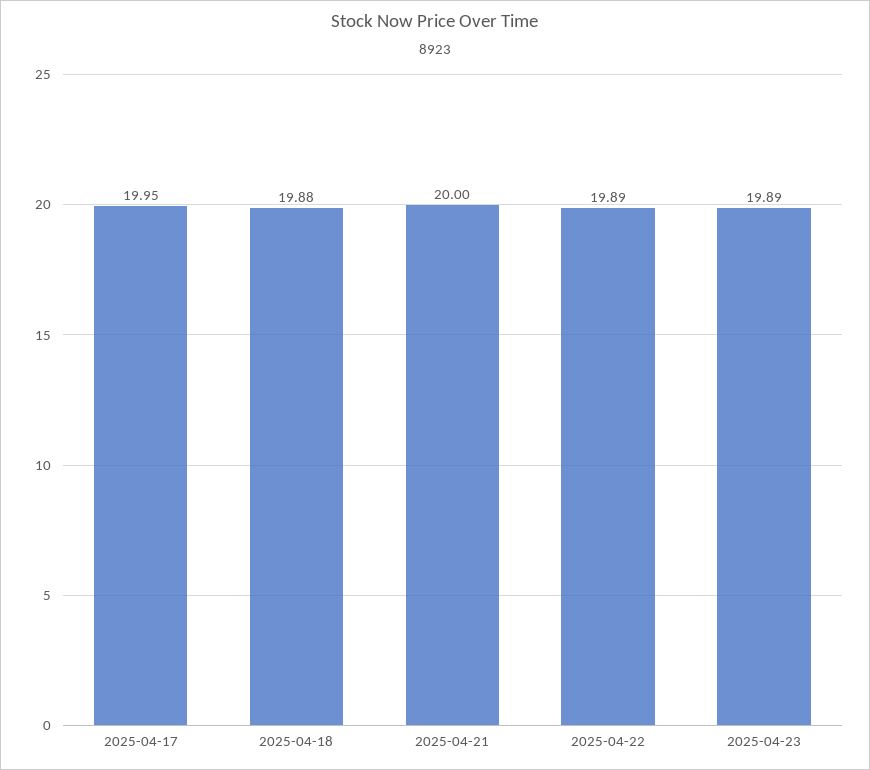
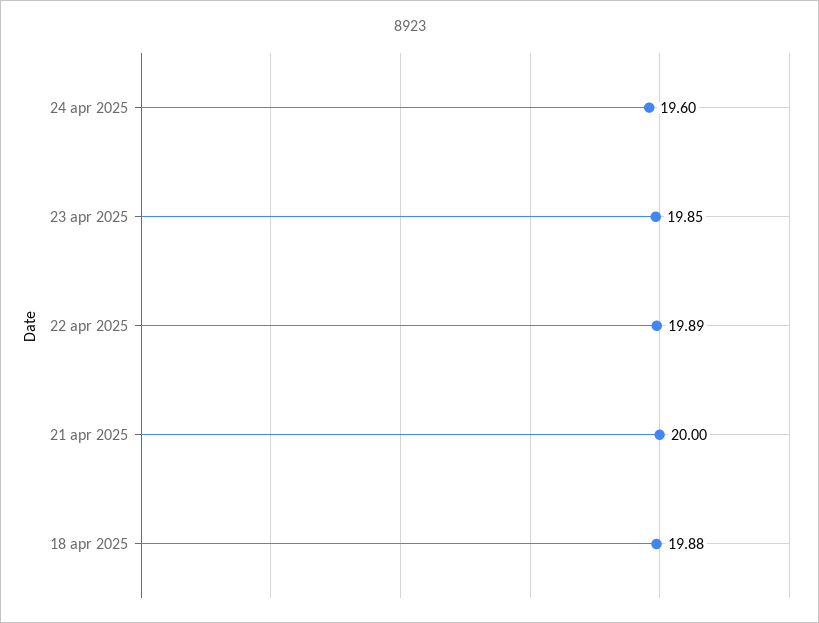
2025-04-17: 19.95 -> none
2025-04-23: 19.89 -> 19.85
24 apr 2025: none -> 19.6

